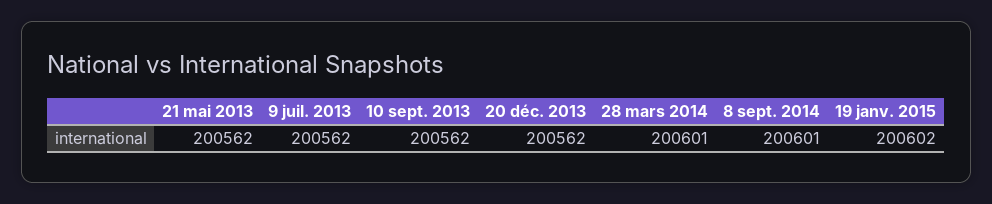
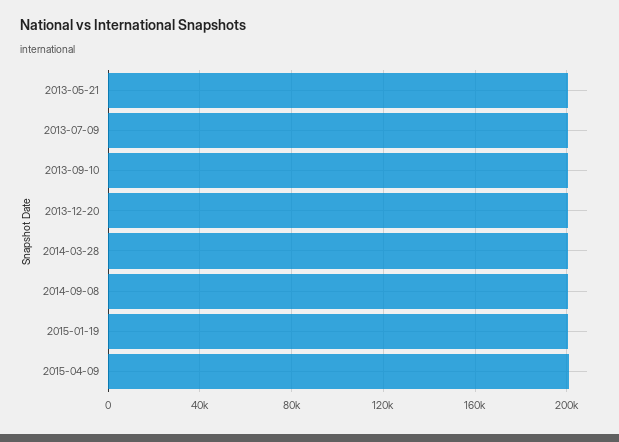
2015-04-09: none -> 200000

